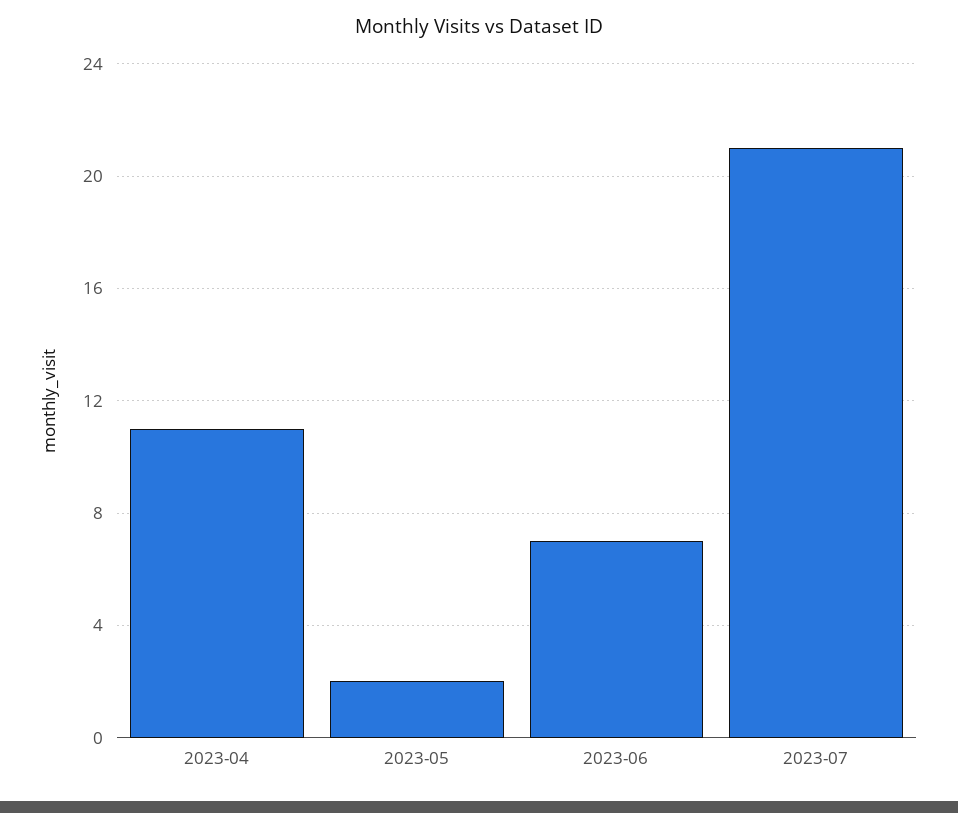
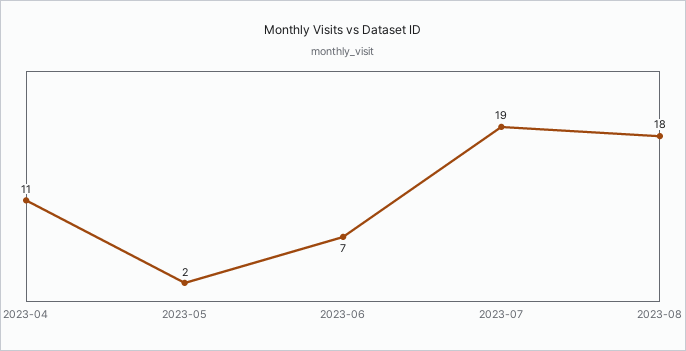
2023-07: 21 -> 19
2023-08: none -> 18

